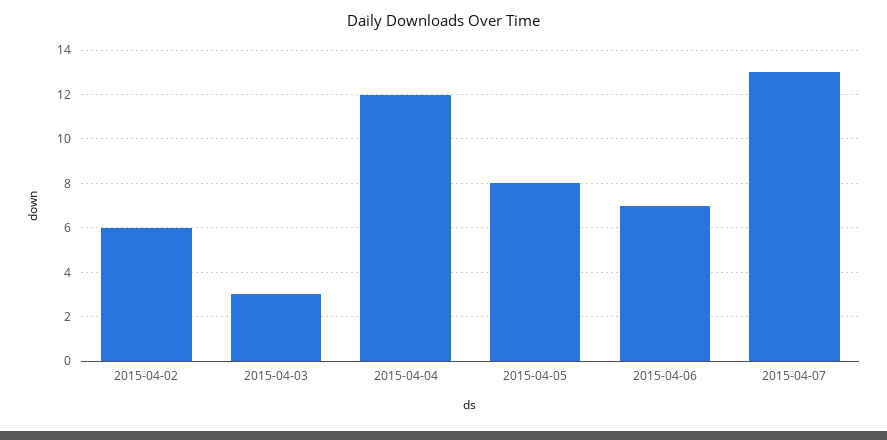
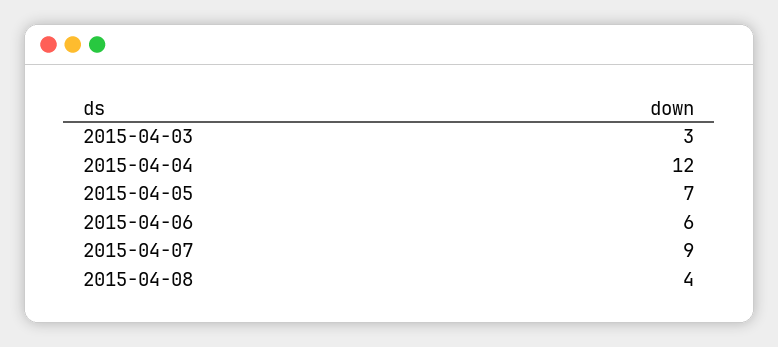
2015-04-02: 6 -> none
2015-04-05: 8 -> 7
2015-04-06: 7 -> 6
2015-04-07: 13 -> 9
2015-04-08: none -> 4

